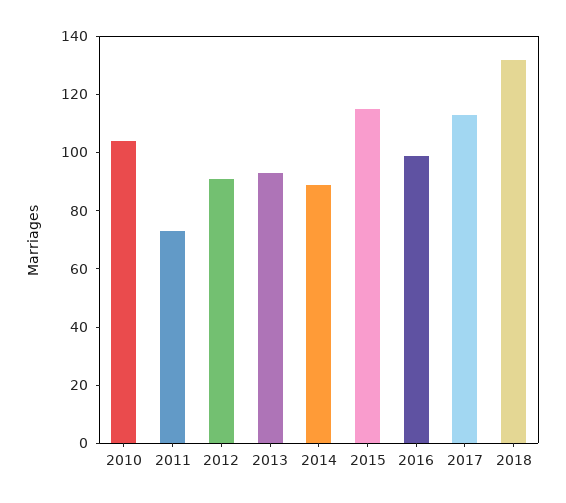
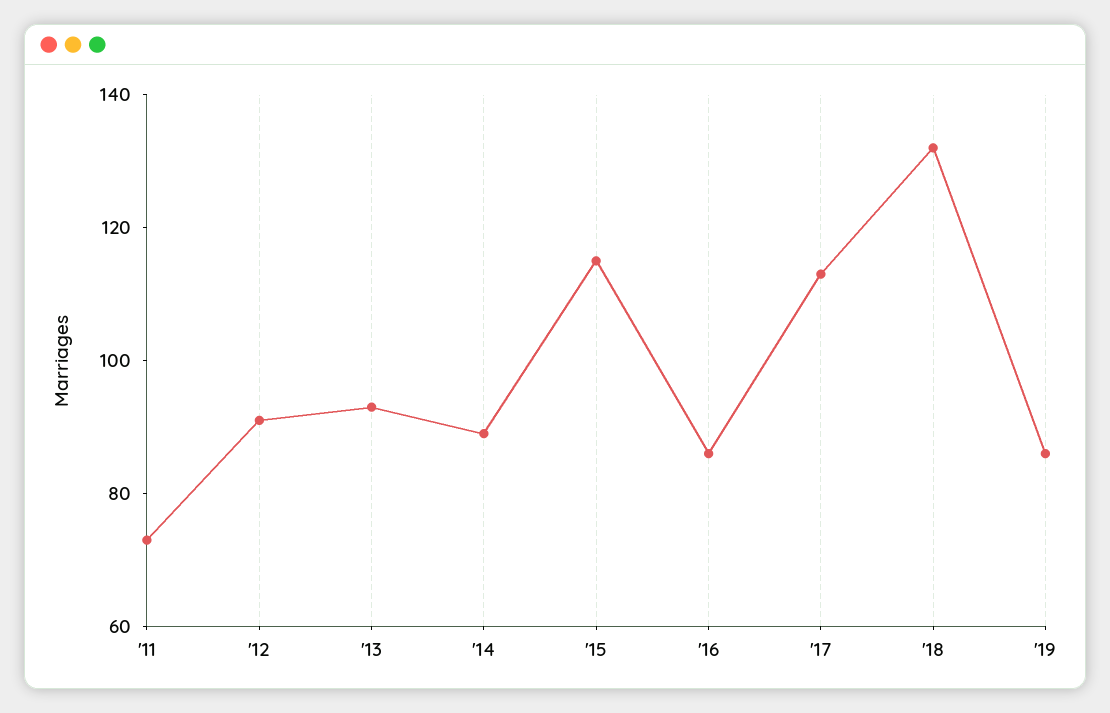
2010: 105 -> none
2016: 100 -> 85
'19: none -> 85

